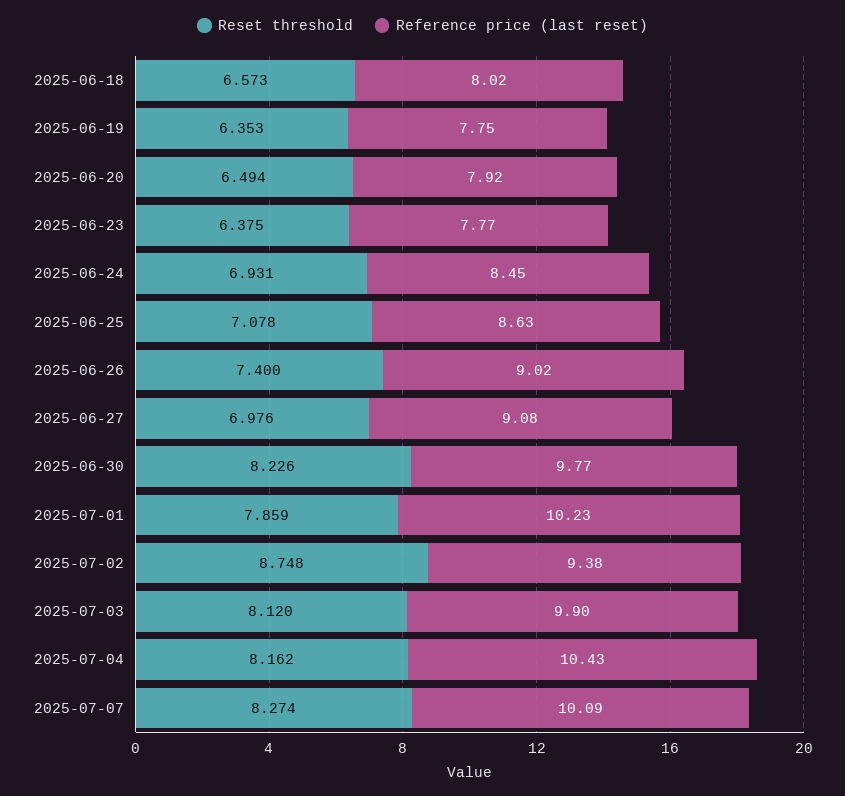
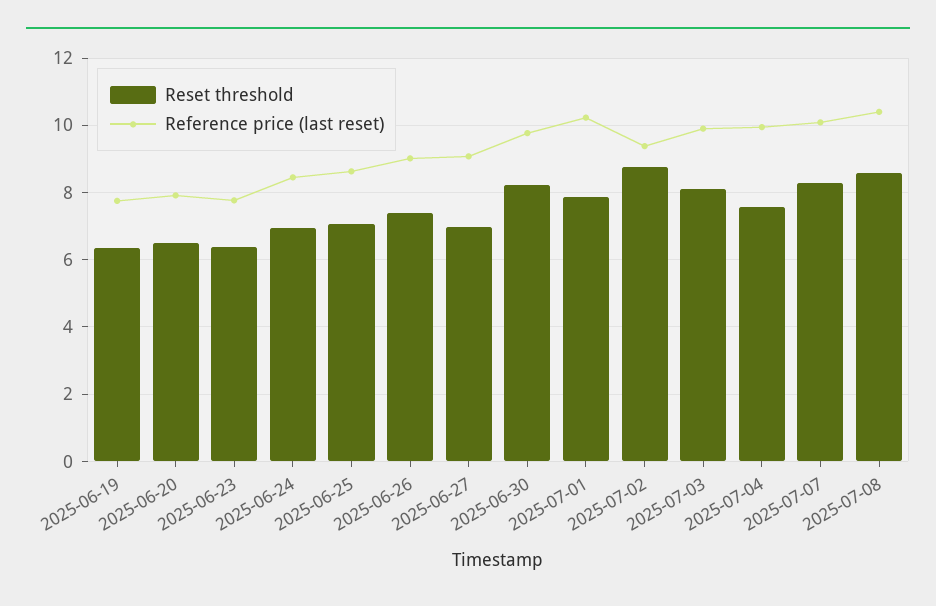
Reset threshold, 2025-06-18: 6.573 -> none
Reference price (last reset), 2025-06-18: 8.02 -> none
Reset threshold, 2025-07-04: 8.162 -> 7.6
Reference price (last reset), 2025-07-04: 10.43 -> 10
Reset threshold, 2025-07-08: none -> 8.6
Reference price (last reset), 2025-07-08: none -> 10.4

